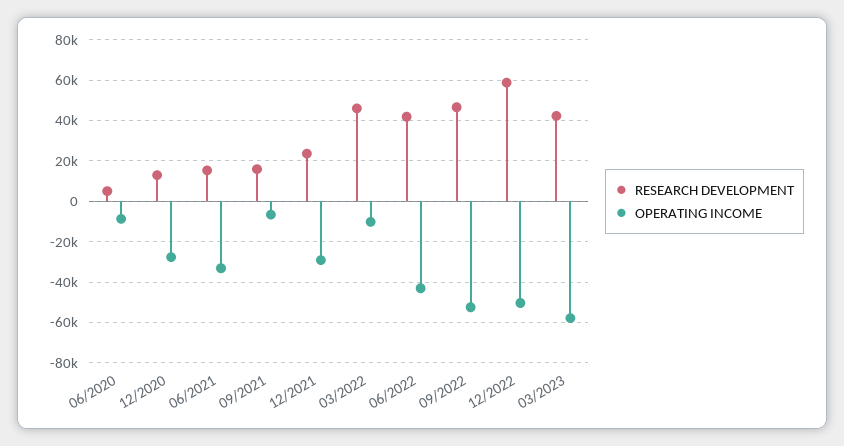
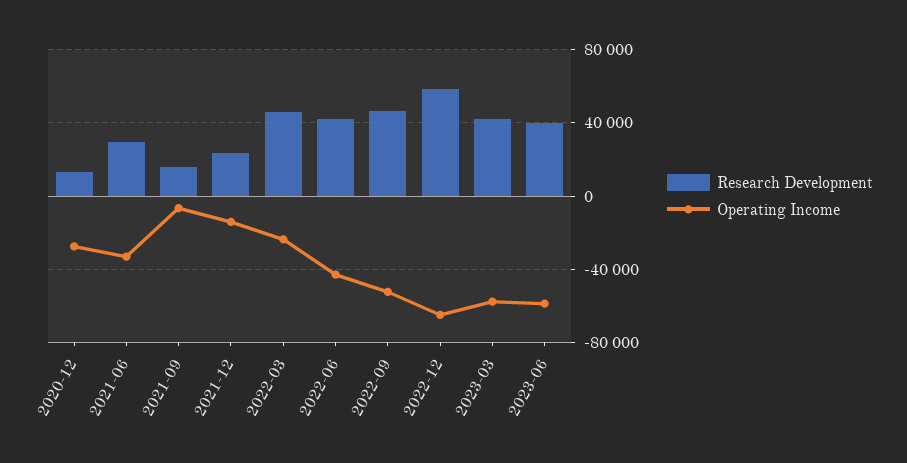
RESEARCH DEVELOPMENT, 06/2020: 5000 -> none
OPERATING INCOME, 06/2020: -10000 -> none
RESEARCH DEVELOPMENT, 06/2021: 15000 -> 30000
OPERATING INCOME, 12/2021: -30000 -> -15000
OPERATING INCOME, 03/2022: -10000 -> -25000
OPERATING INCOME, 12/2022: -50000 -> -65000
RESEARCH DEVELOPMENT, 2023-06: none -> 40000
OPERATING INCOME, 2023-06: none -> -60000

